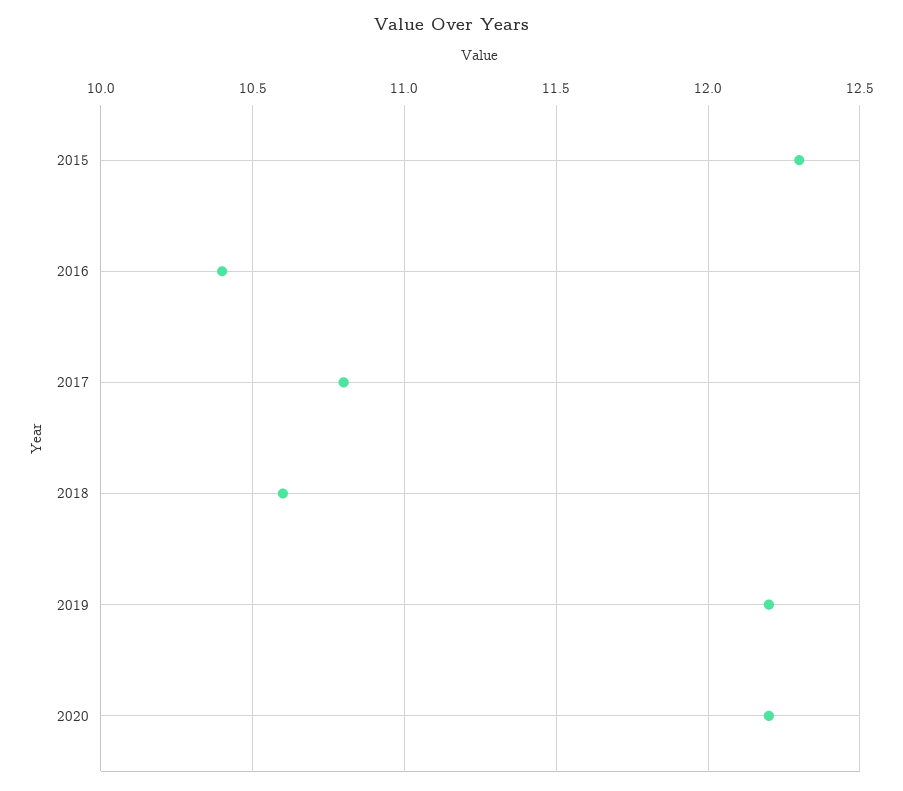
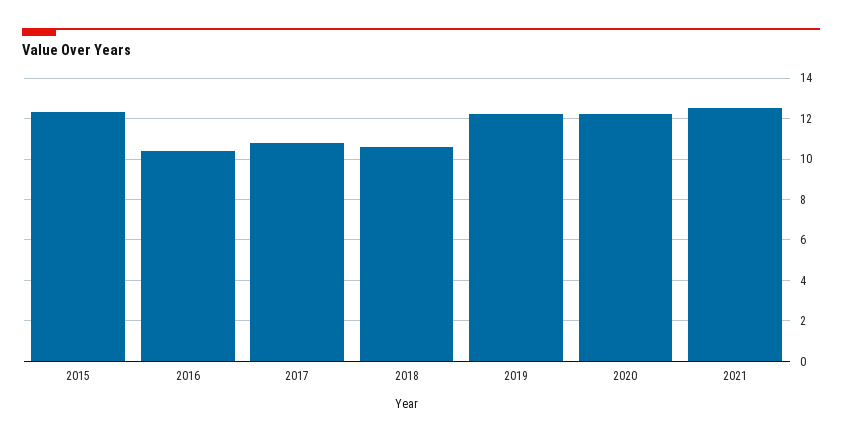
2021: none -> 12.5

